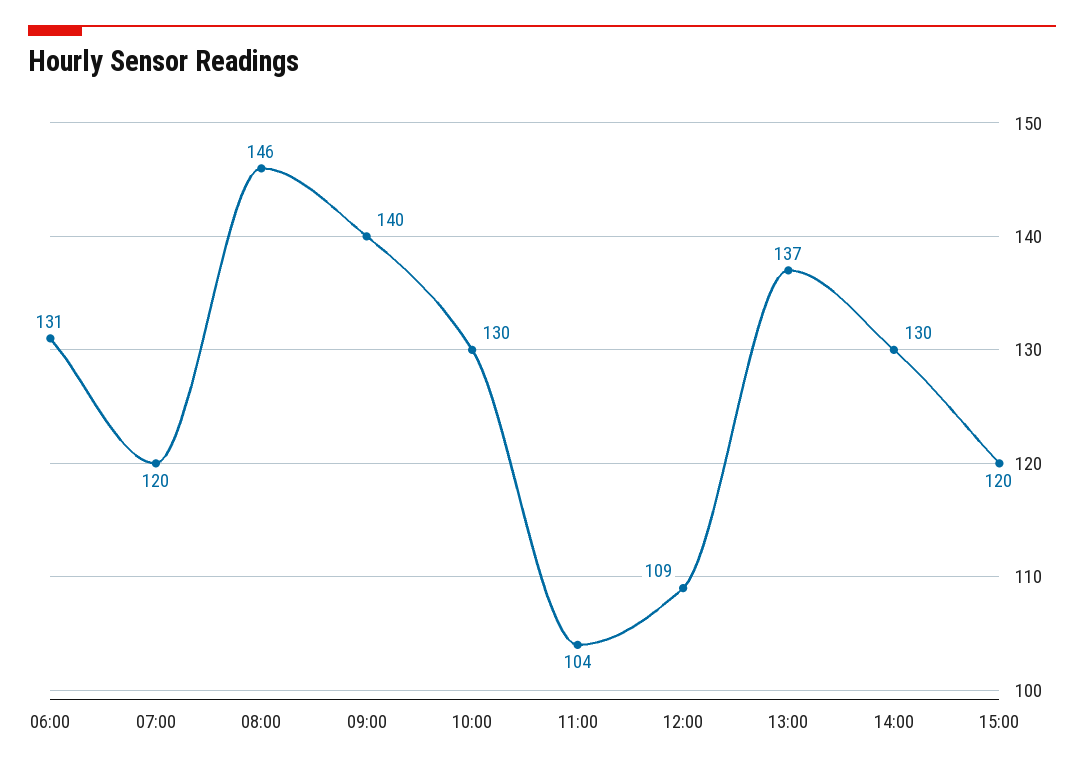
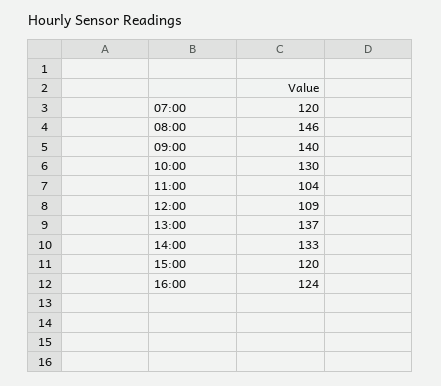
06:00: 131 -> none
14:00: 130 -> 133
16:00: none -> 124

